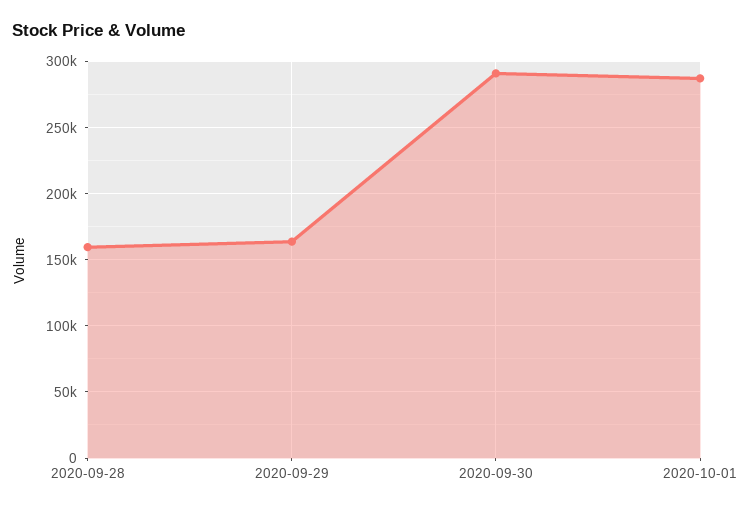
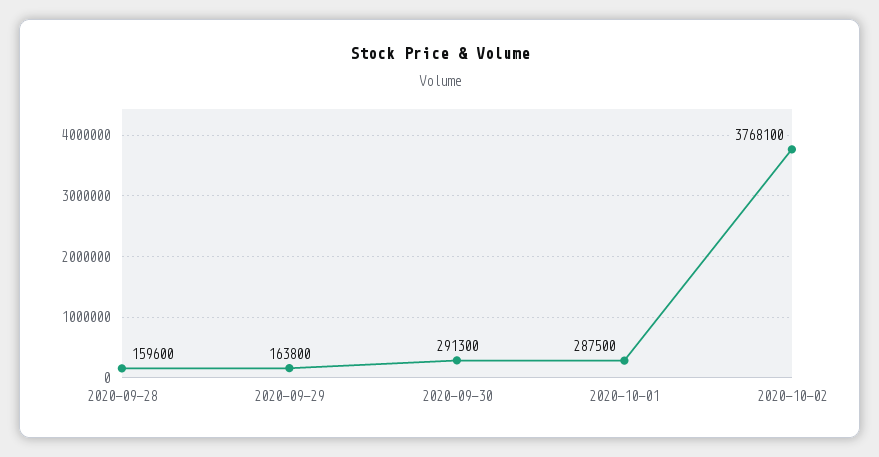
2020-10-02: none -> 3768100

